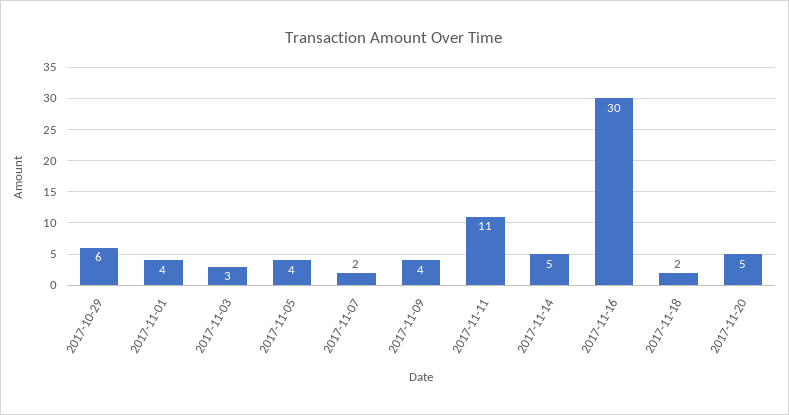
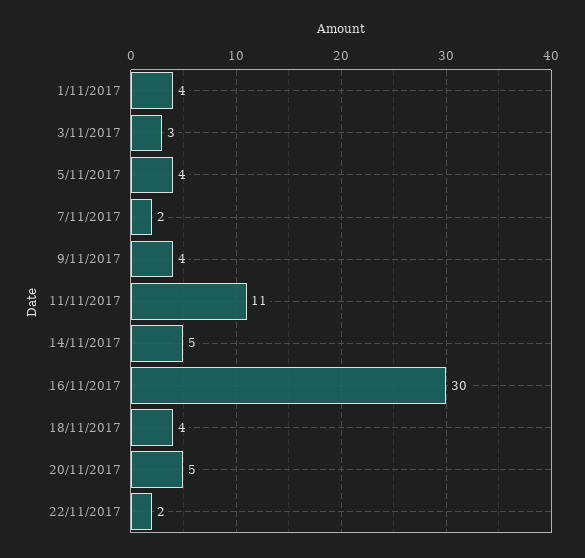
2017-10-29: 6 -> none
2017-11-18: 2 -> 4
22/11/2017: none -> 2

